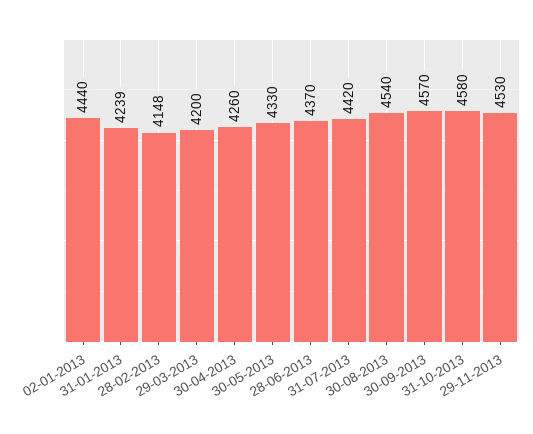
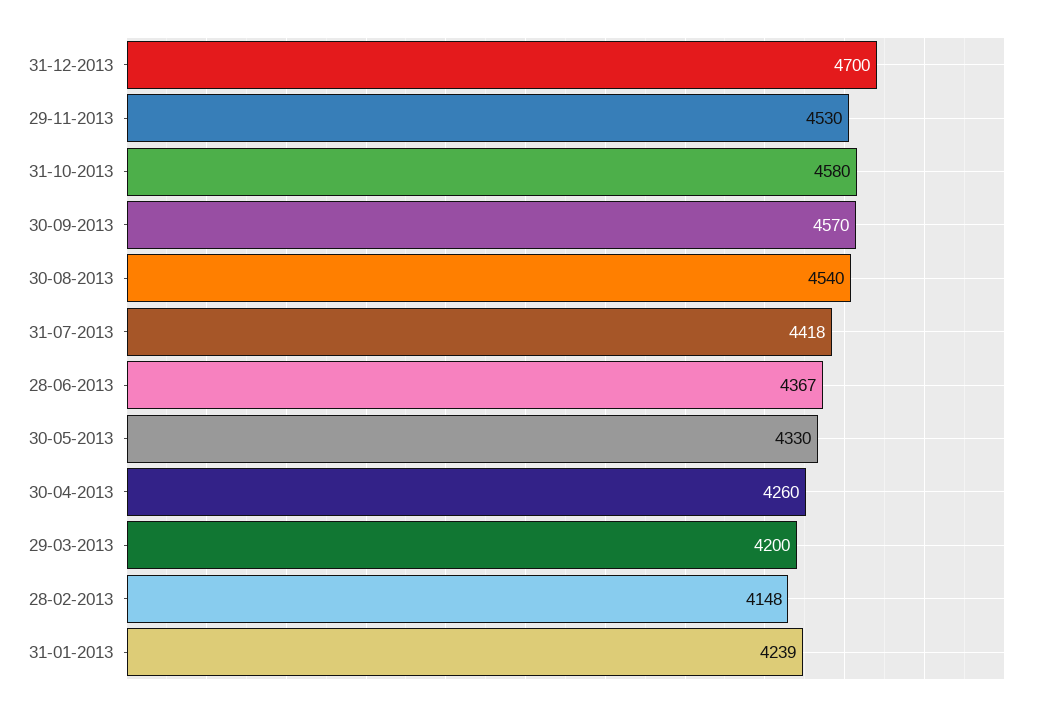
02-01-2013: 4440 -> none
28-06-2013: 4370 -> 4367
31-07-2013: 4420 -> 4418
31-12-2013: none -> 4700

